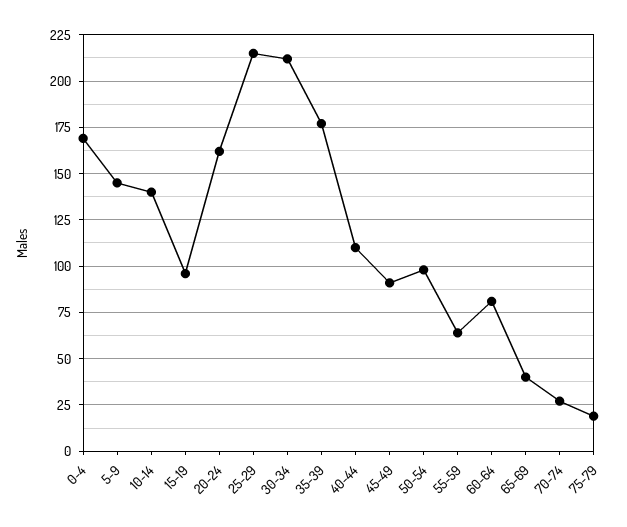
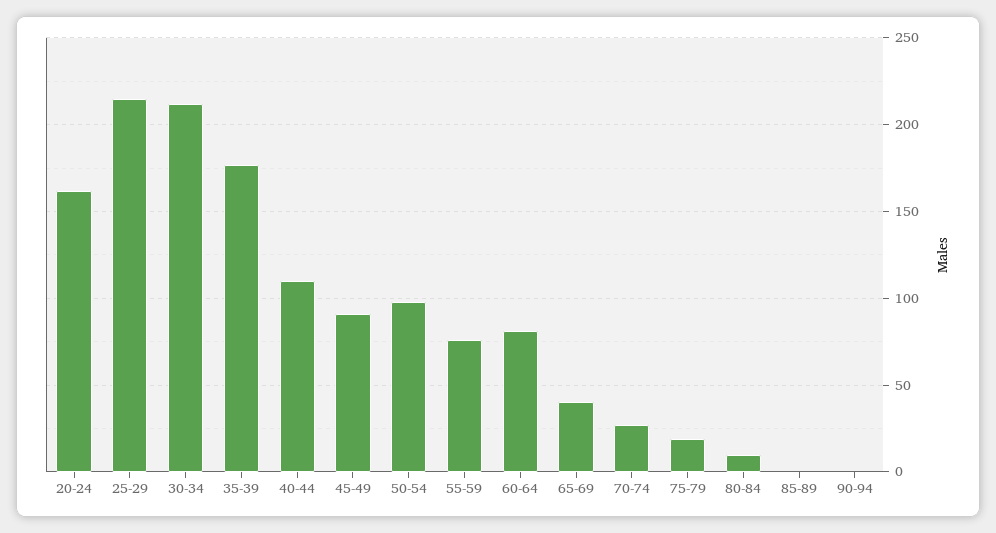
0-4: 170 -> none
5-9: 145 -> none
10-14: 140 -> none
15-19: 95 -> none
55-59: 65 -> 75
80-84: none -> 10
85-89: none -> 0
90-94: none -> 0

